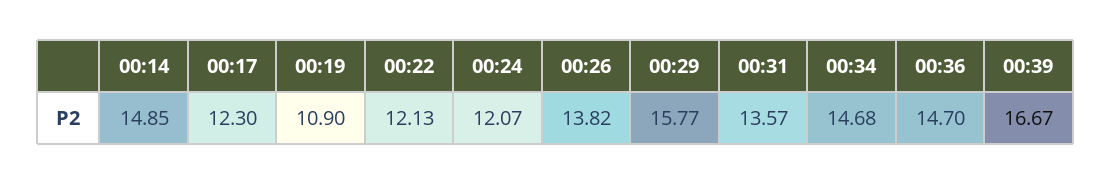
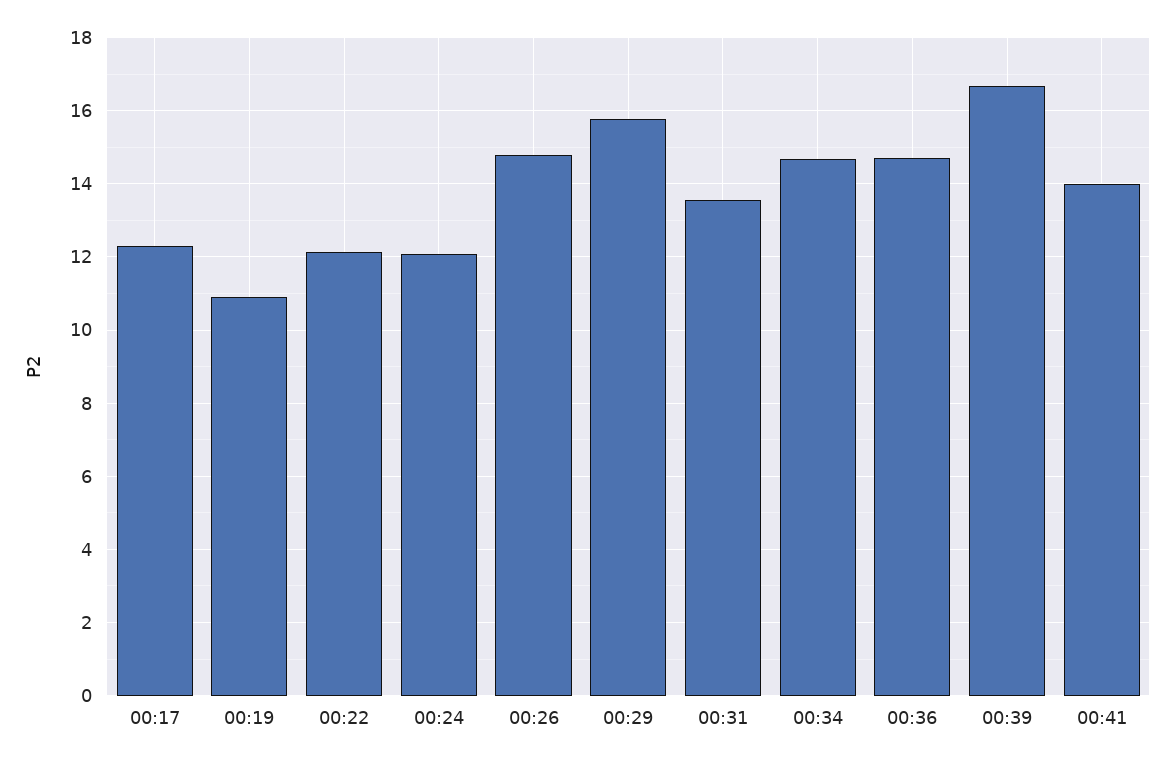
00:14: 14.85 -> none
00:26: 13.82 -> 14.8
00:41: none -> 14

